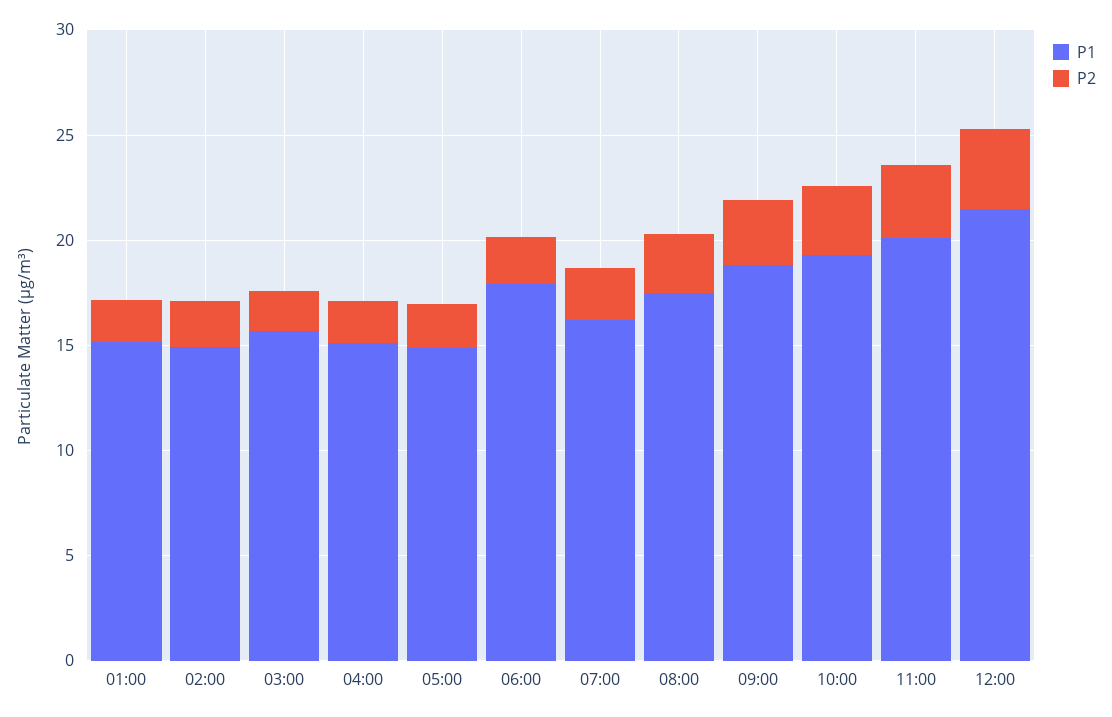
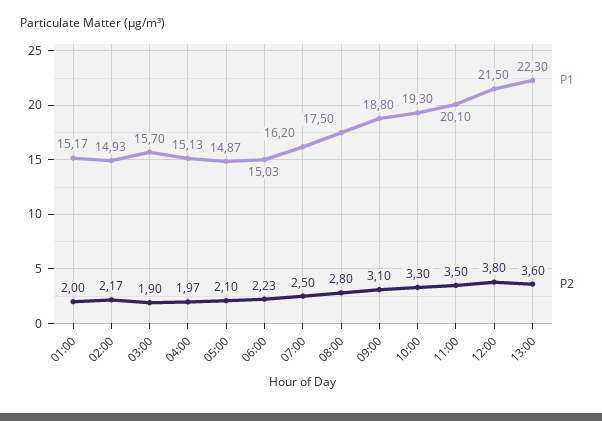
P1, 06:00: 18 -> 15.03
P1, 13:00: none -> 22.3
P2, 13:00: none -> 3.6

